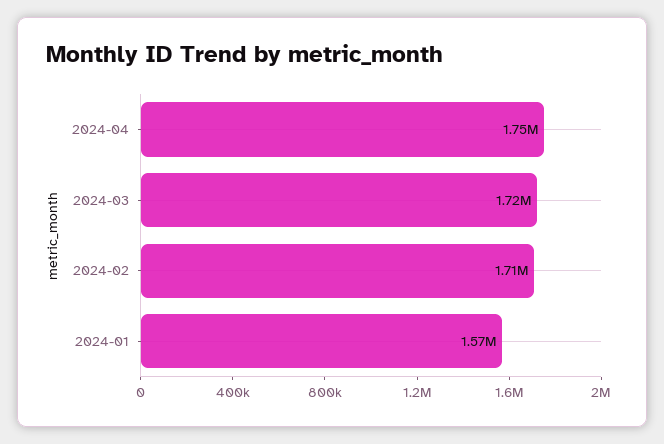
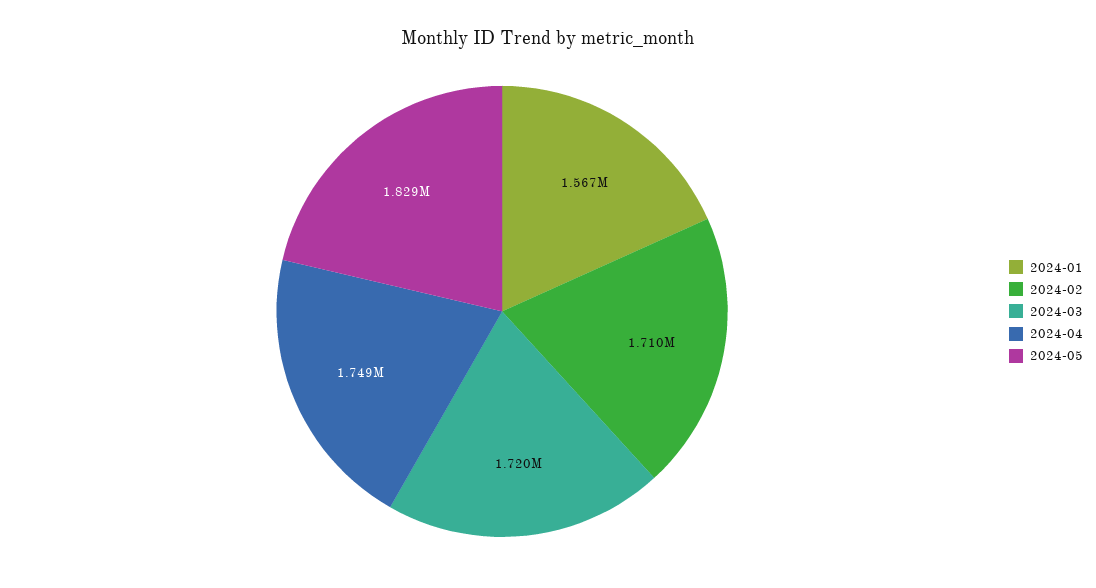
2024-05: none -> 1829000

